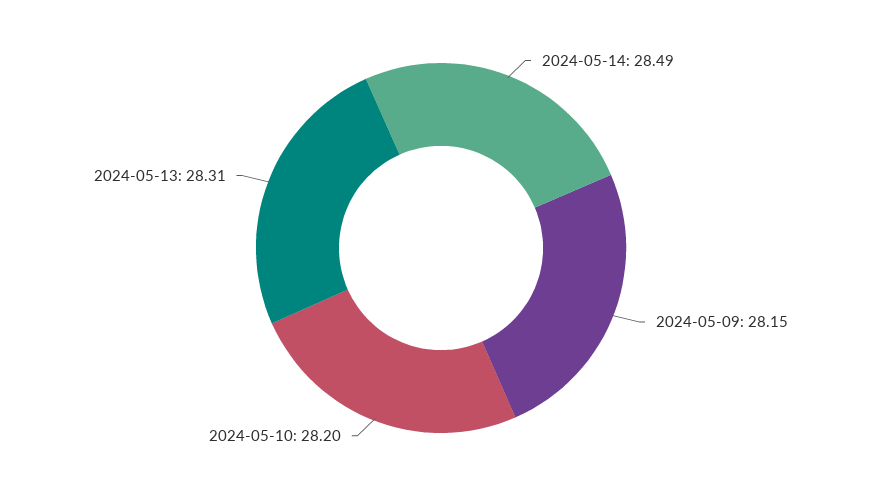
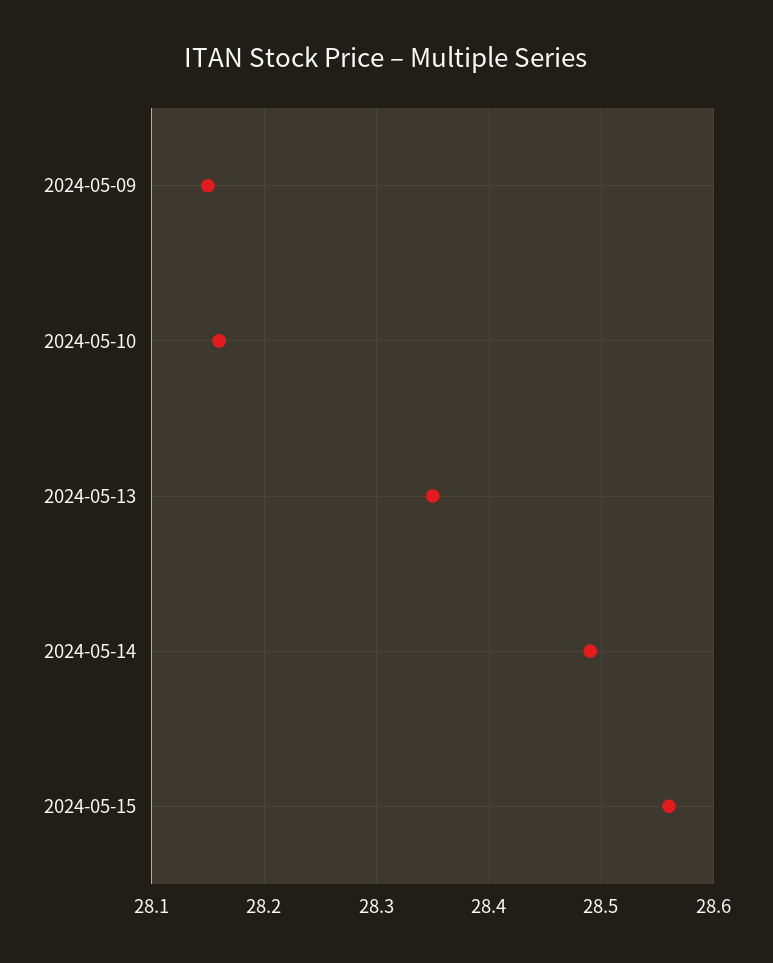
2024-05-10: 28.2 -> 28.16
2024-05-13: 28.31 -> 28.35
2024-05-15: none -> 28.56

